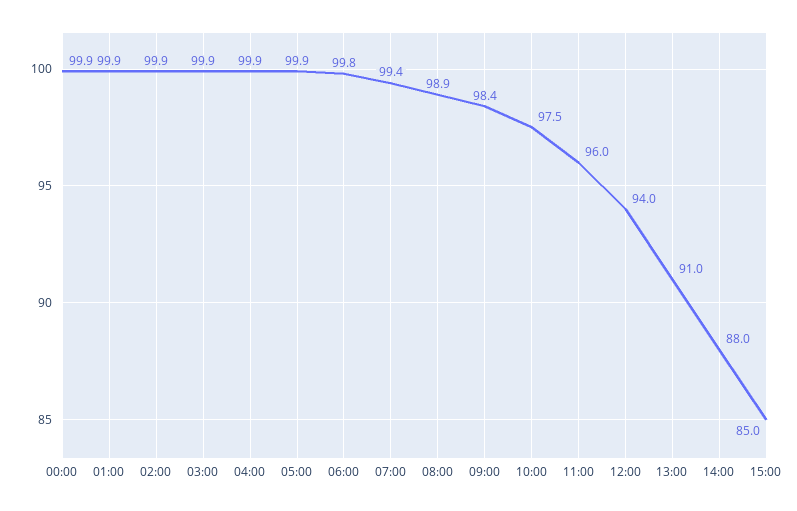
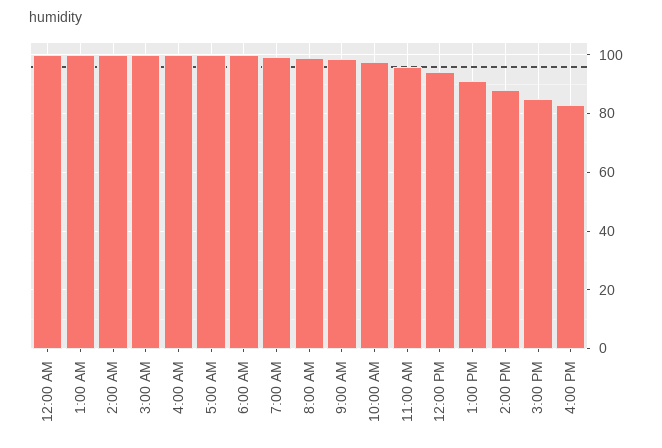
4:00 PM: none -> 82.5

